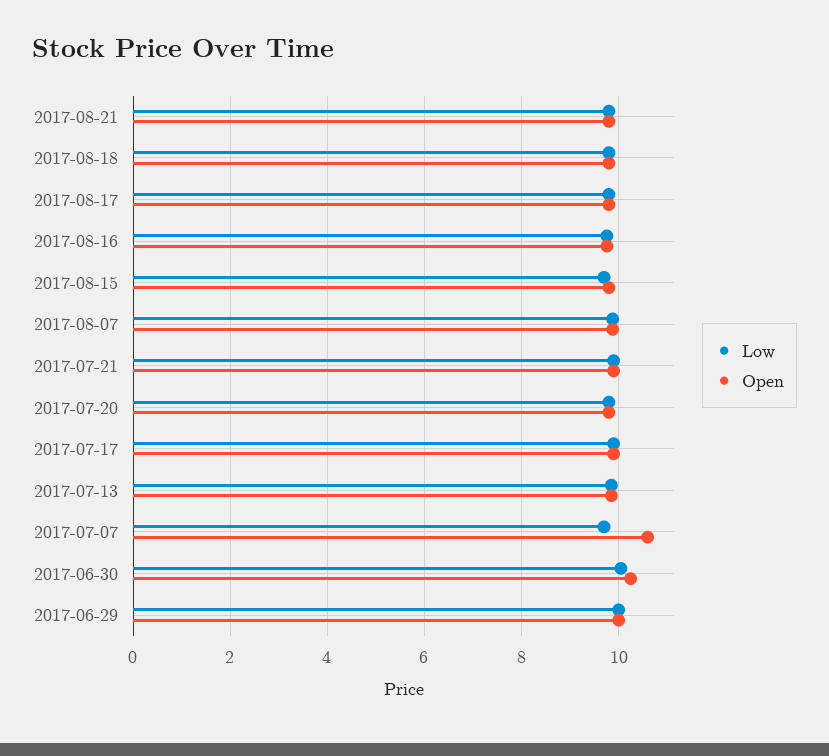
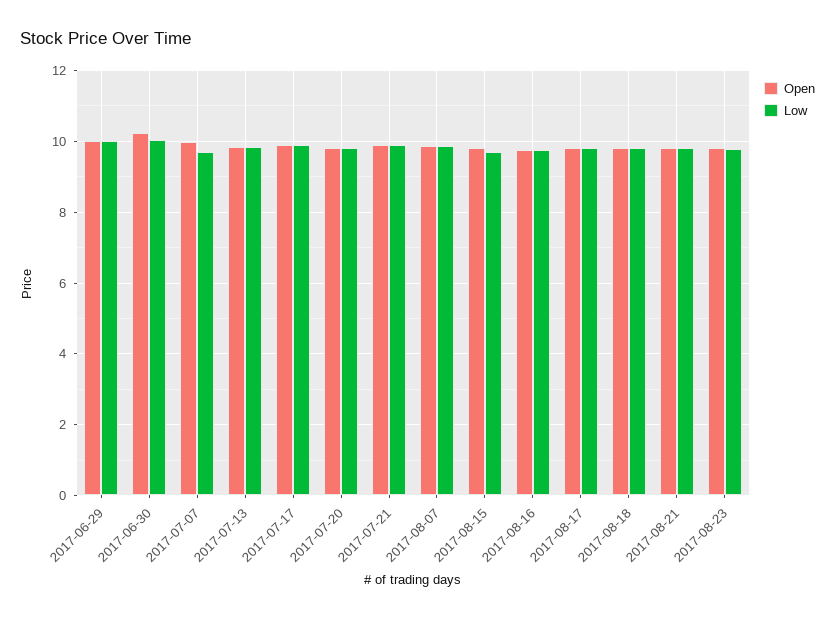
Open, 2017-07-07: 10.6 -> 10
Open, 2017-08-23: none -> 9.8
Low, 2017-08-23: none -> 9.8

